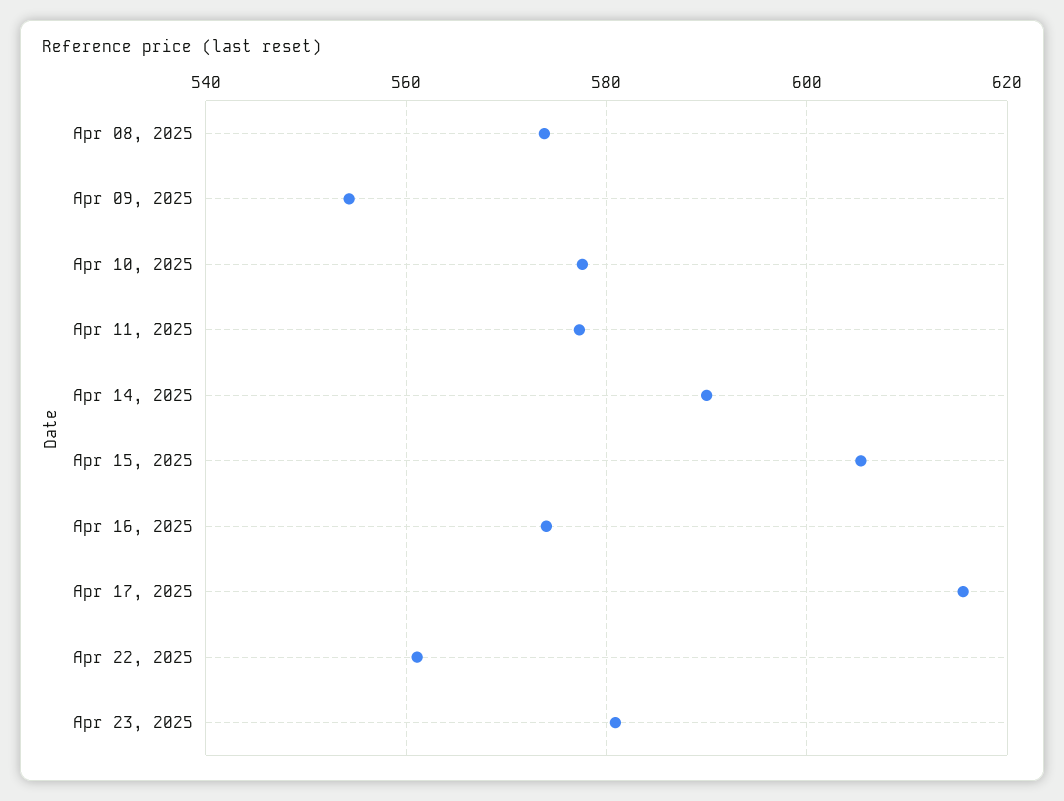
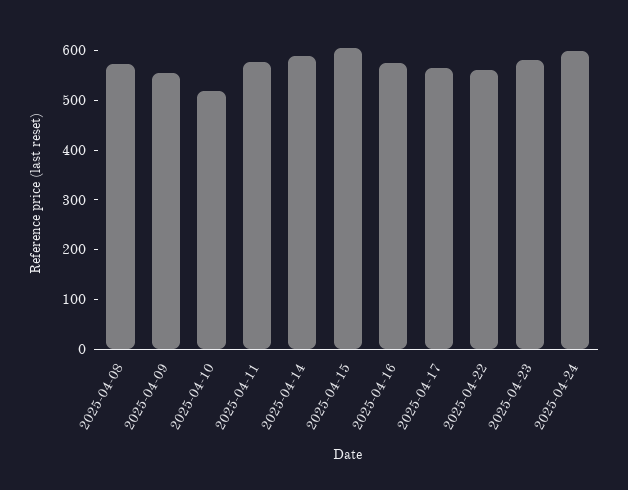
Apr 10, 2025: 578 -> 520
Apr 17, 2025: 616 -> 560
2025-04-24: none -> 600

